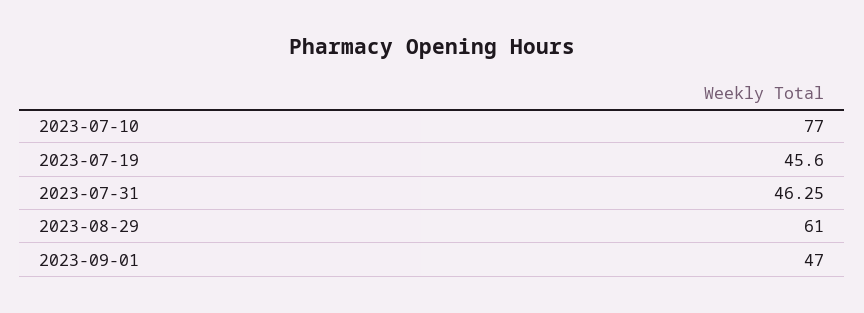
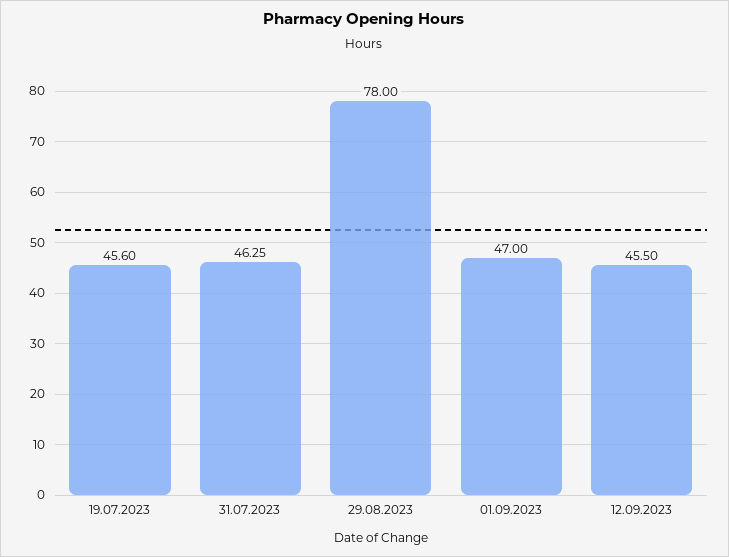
2023-07-10: 77 -> none
2023-08-29: 61 -> 78
12.09.2023: none -> 45.5

